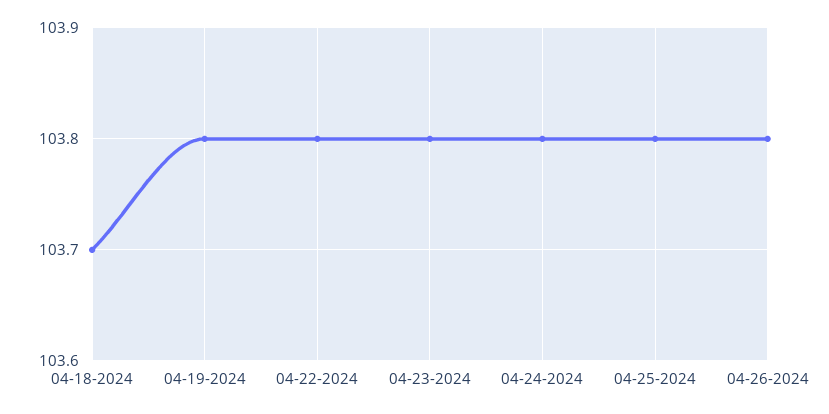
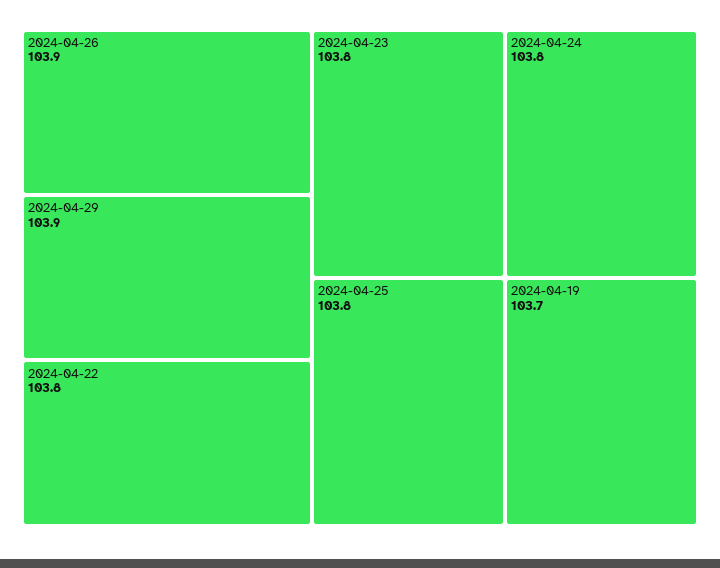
04-18-2024: 103.7 -> none
04-19-2024: 103.8 -> 103.7
04-26-2024: 103.8 -> 103.9
2024-04-29: none -> 103.9

